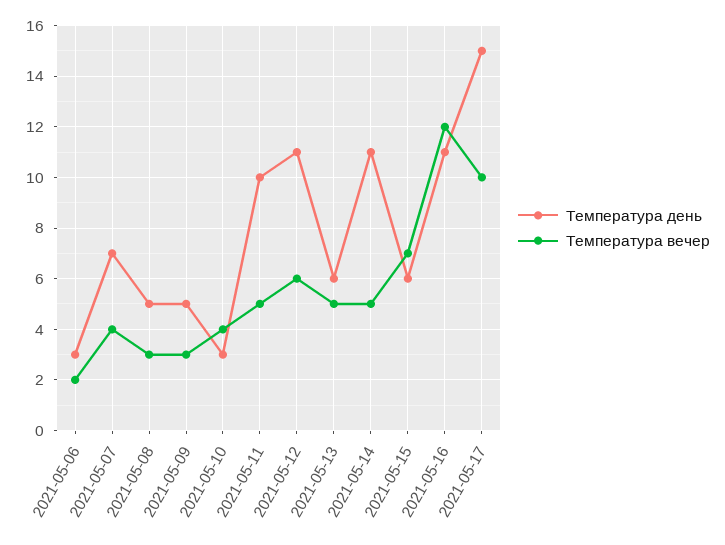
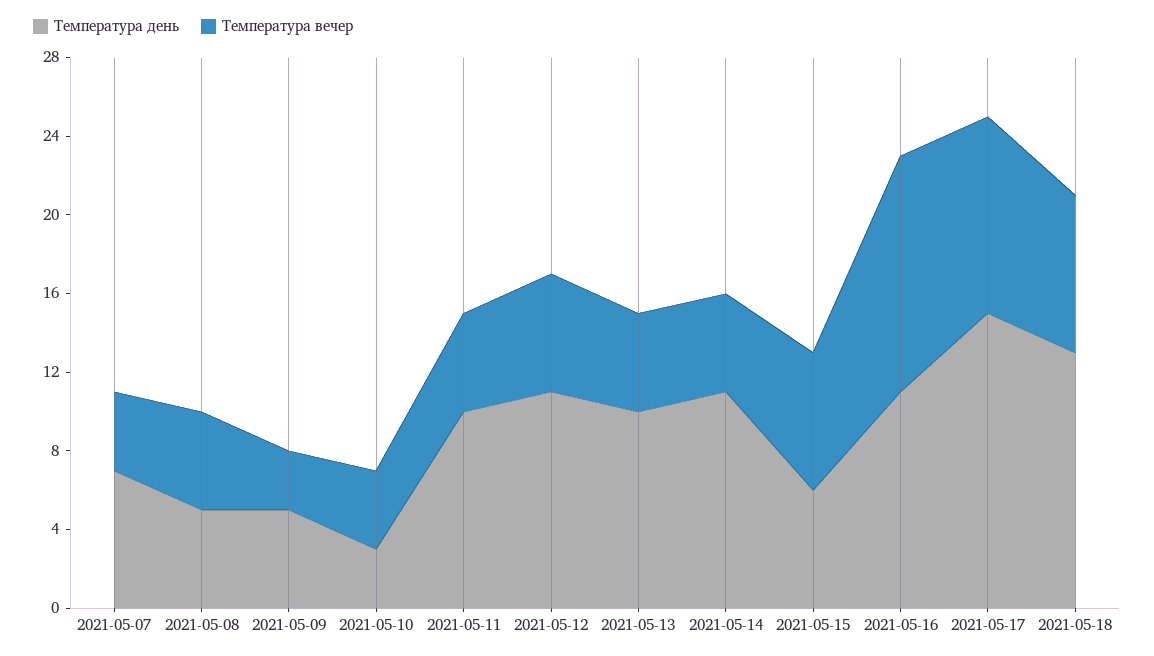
Температура день, 2021-05-06: 3 -> none
Температура вечер, 2021-05-06: 2 -> none
Температура вечер, 2021-05-08: 3 -> 5
Температура день, 2021-05-13: 6 -> 10
Температура день, 2021-05-18: none -> 13
Температура вечер, 2021-05-18: none -> 8

